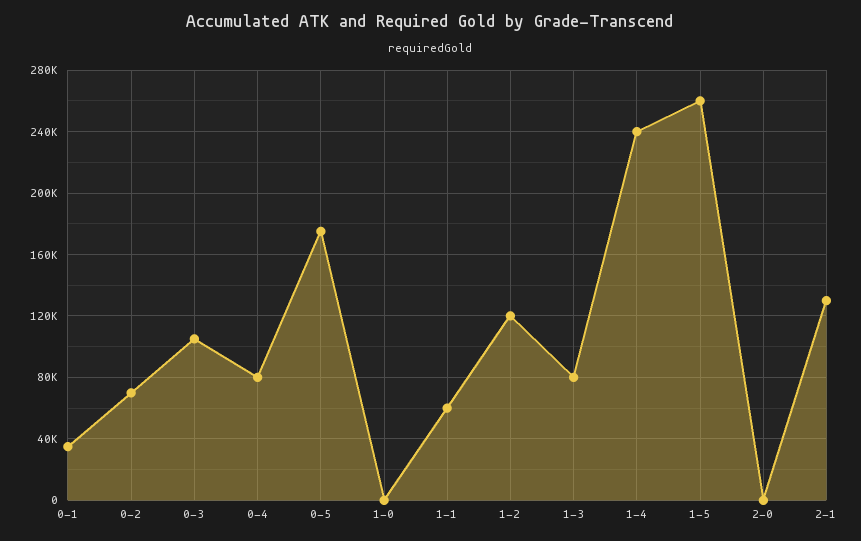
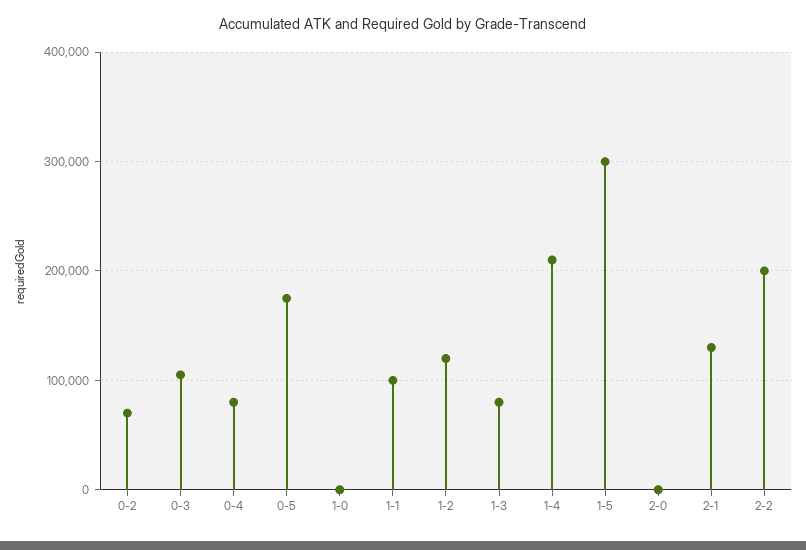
0-1: 35000 -> none
1-1: 60000 -> 100000
1-4: 240000 -> 210000
1-5: 260000 -> 300000
2-2: none -> 200000

